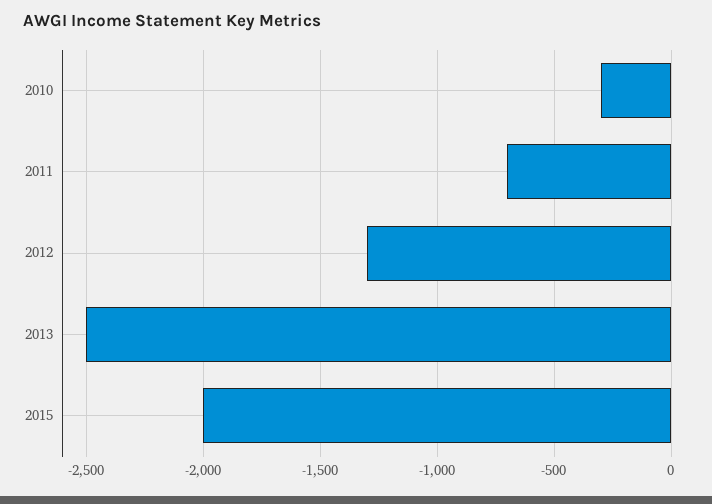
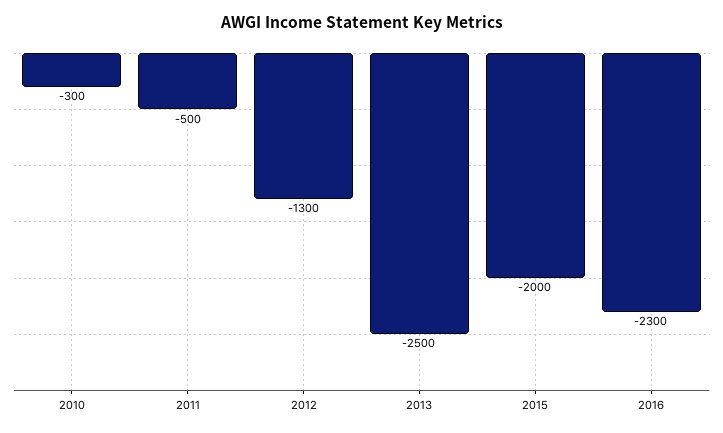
2011: -700 -> -500
2016: none -> -2300

